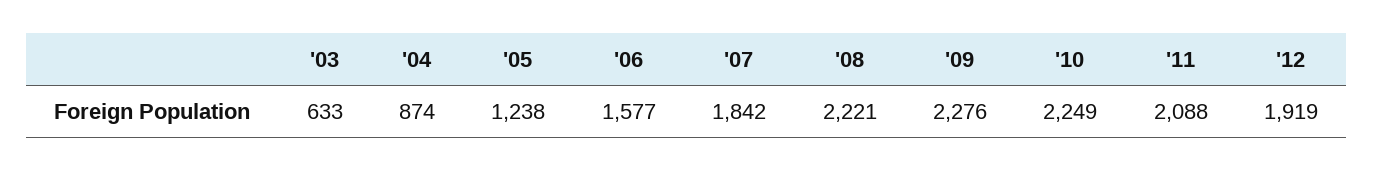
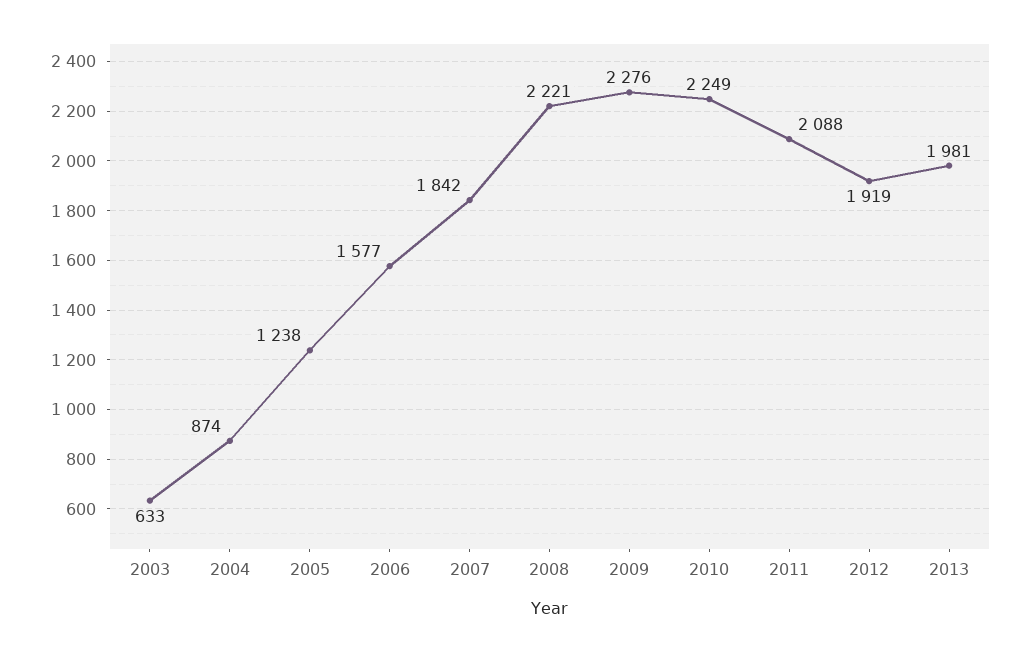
2013: none -> 1981

